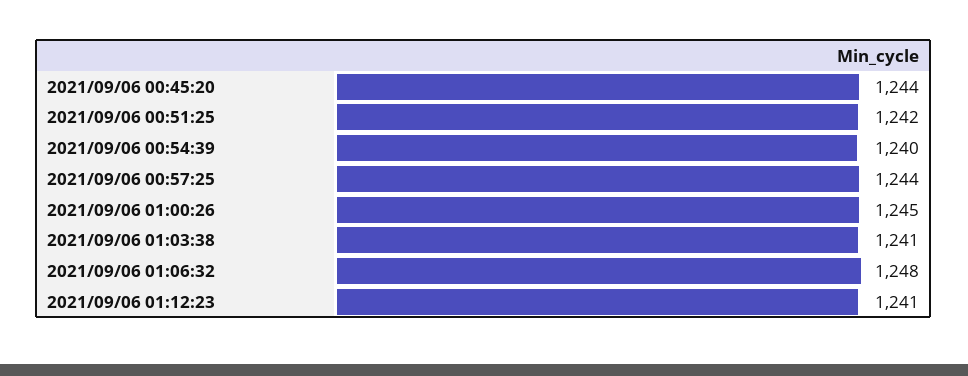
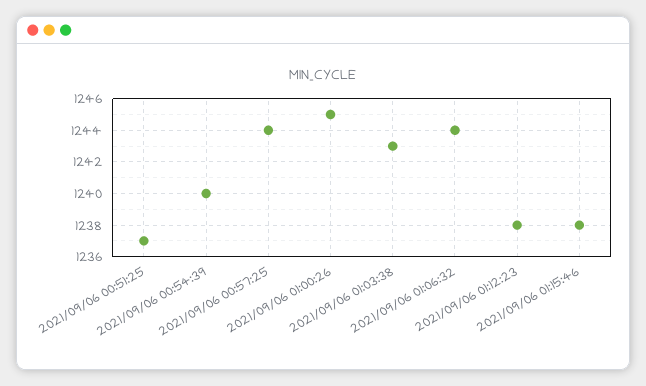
2021/09/06 00:45:20: 1244 -> none
2021/09/06 00:51:25: 1242 -> 1237
2021/09/06 01:03:38: 1241 -> 1243
2021/09/06 01:06:32: 1248 -> 1244
2021/09/06 01:12:23: 1241 -> 1238
2021/09/06 01:15:46: none -> 1238

